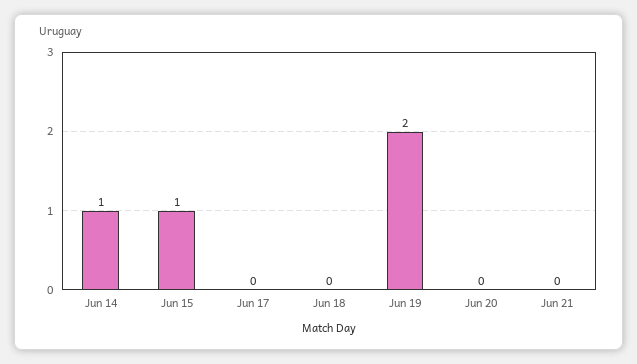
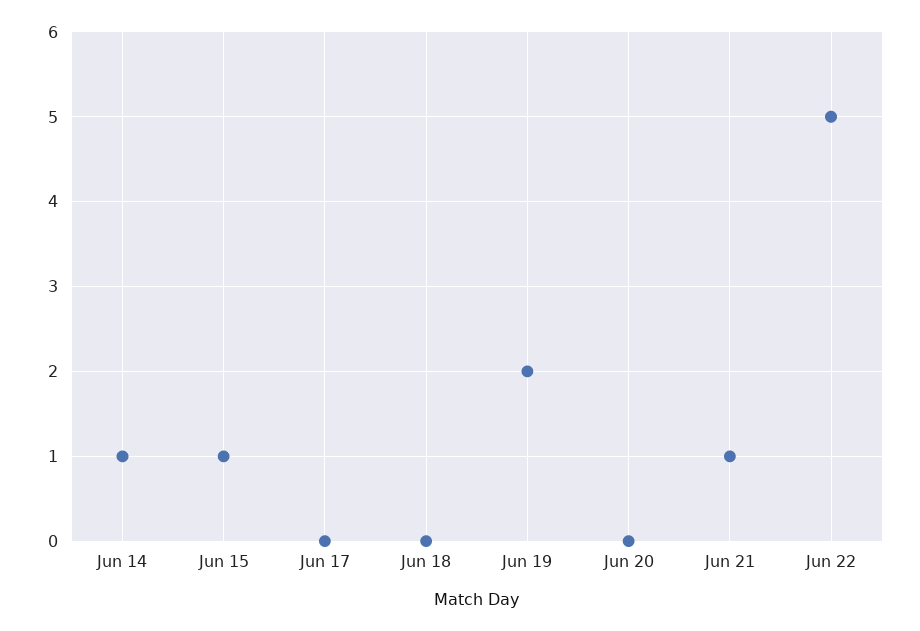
Jun 21: 0 -> 1
Jun 22: none -> 5

